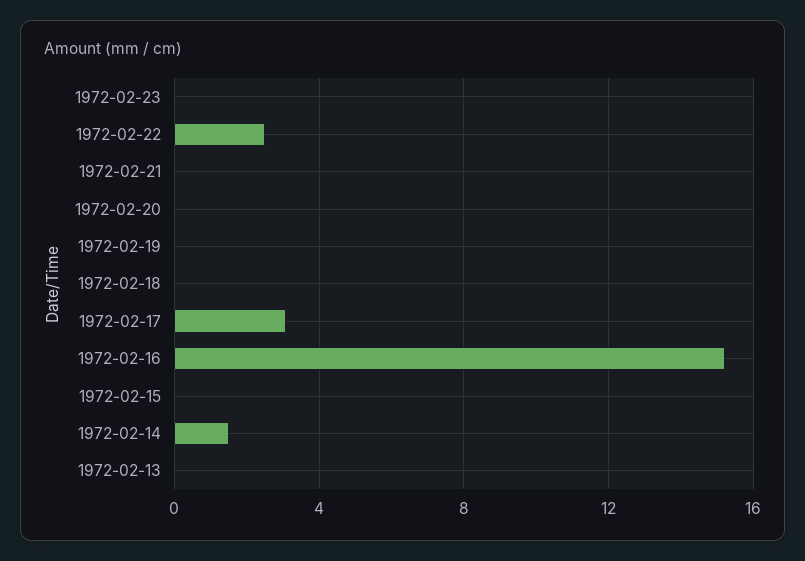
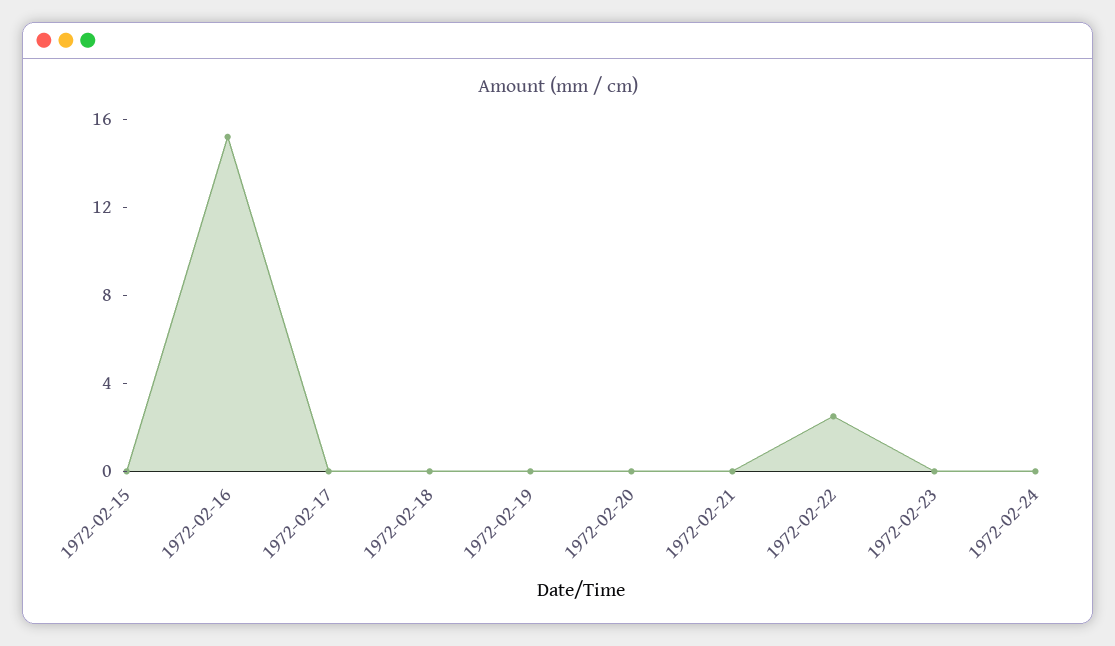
1972-02-17: 3 -> 0
1972-02-14: 1.5 -> none
1972-02-13: 0 -> none
1972-02-24: none -> 0

